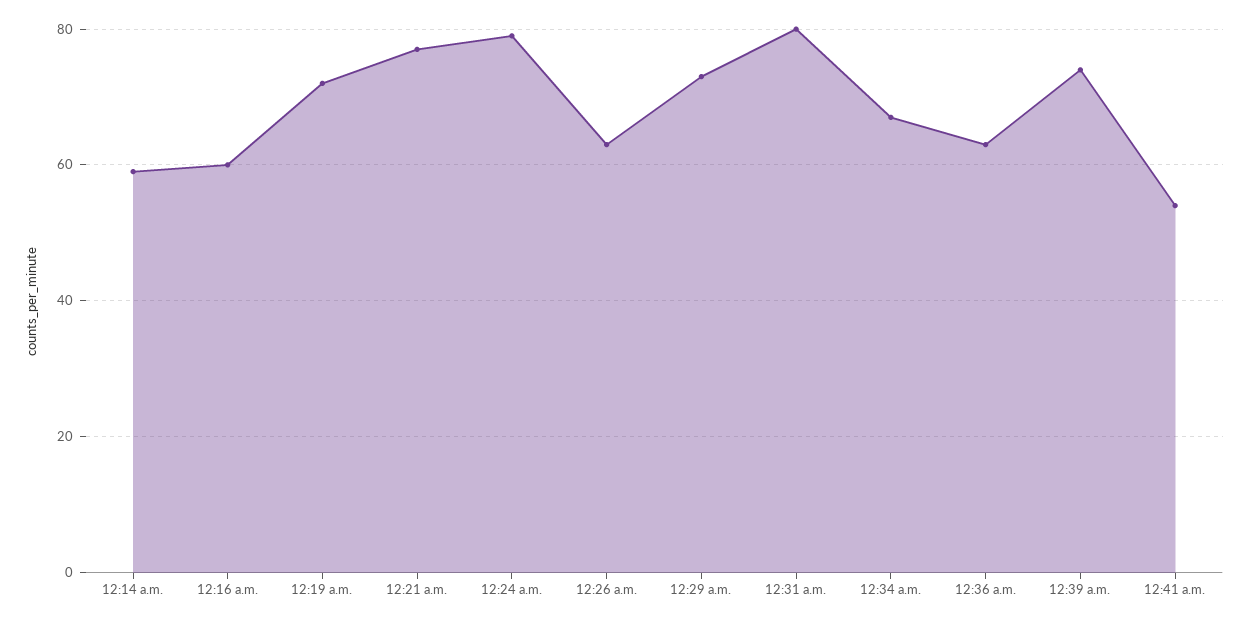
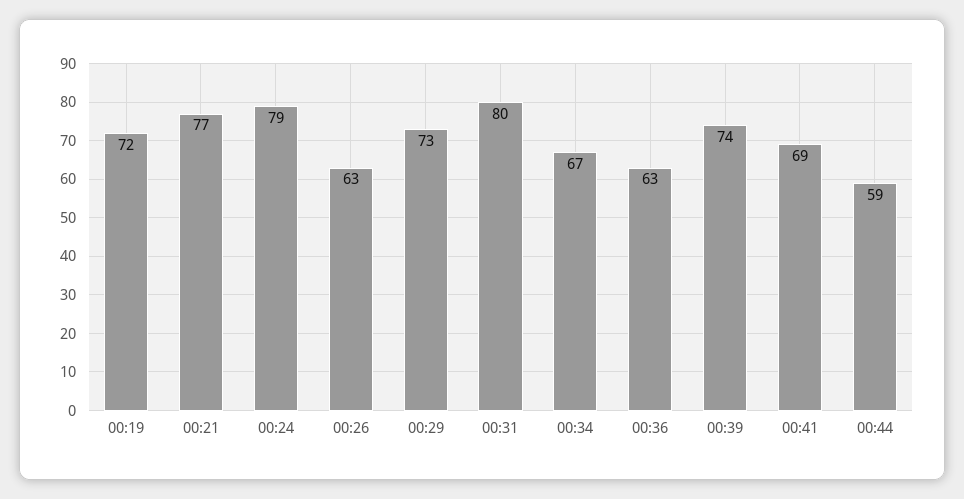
12:14 a.m.: 60 -> none
12:16 a.m.: 60 -> none
12:41 a.m.: 55 -> 69
00:44: none -> 59

